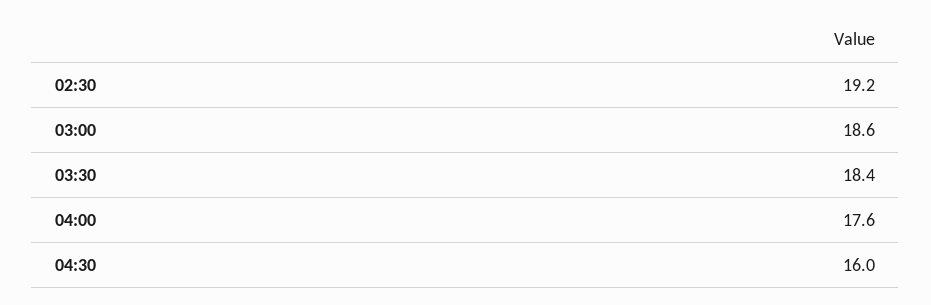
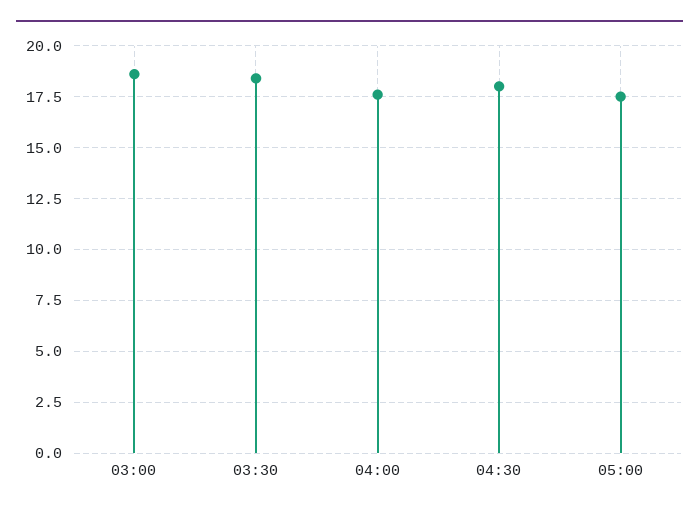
02:30: 19.2 -> none
04:30: 16 -> 18
05:00: none -> 17.5

